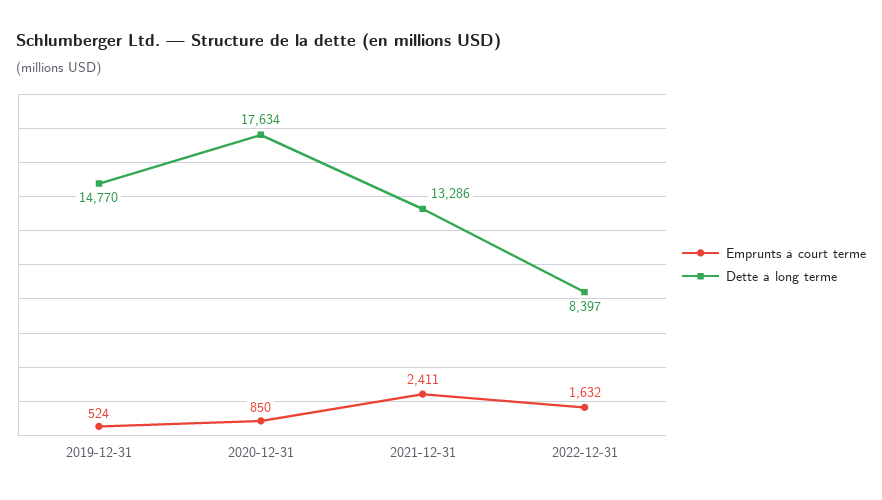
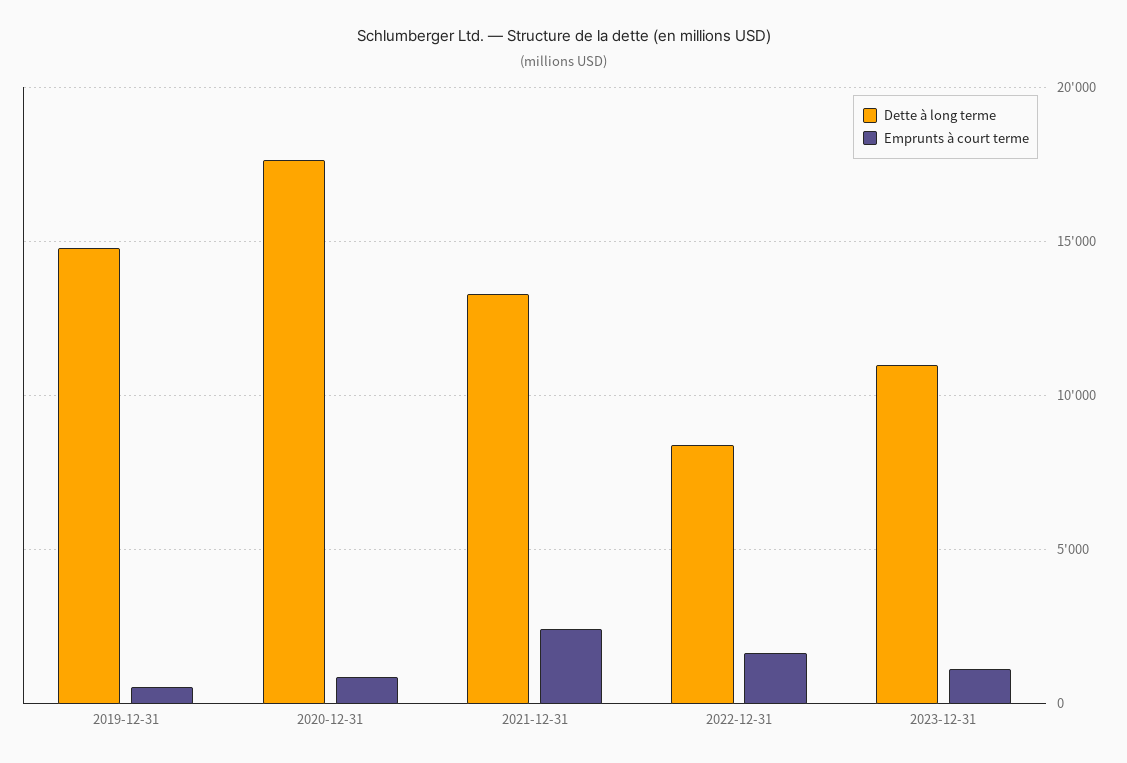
Dette à long terme, 2023-12-31: none -> 11000
Emprunts à court terme, 2023-12-31: none -> 1000

